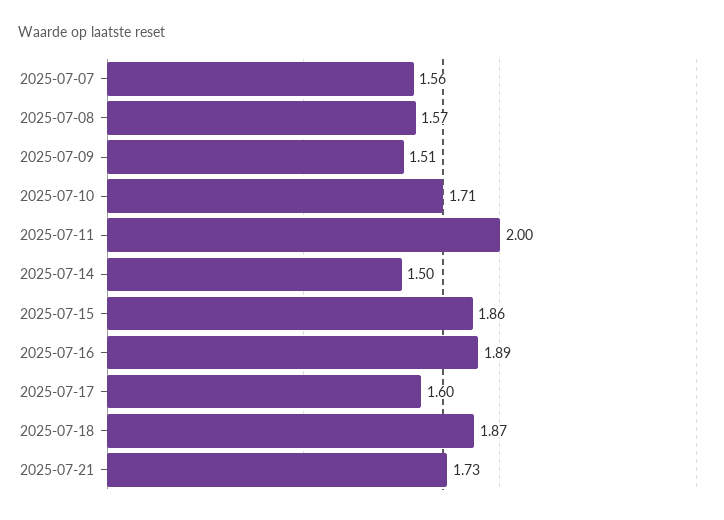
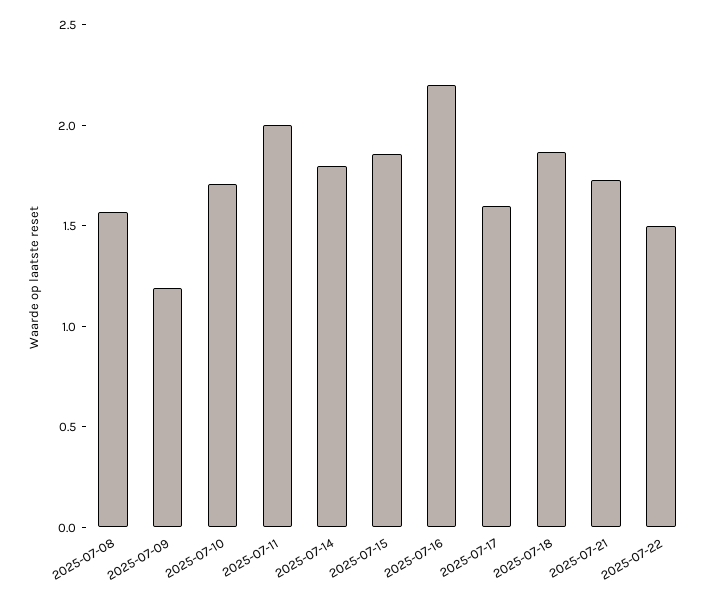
2025-07-07: 1.56 -> none
2025-07-09: 1.51 -> 1.2
2025-07-14: 1.5 -> 1.8
2025-07-16: 1.89 -> 2.2
2025-07-22: none -> 1.5

